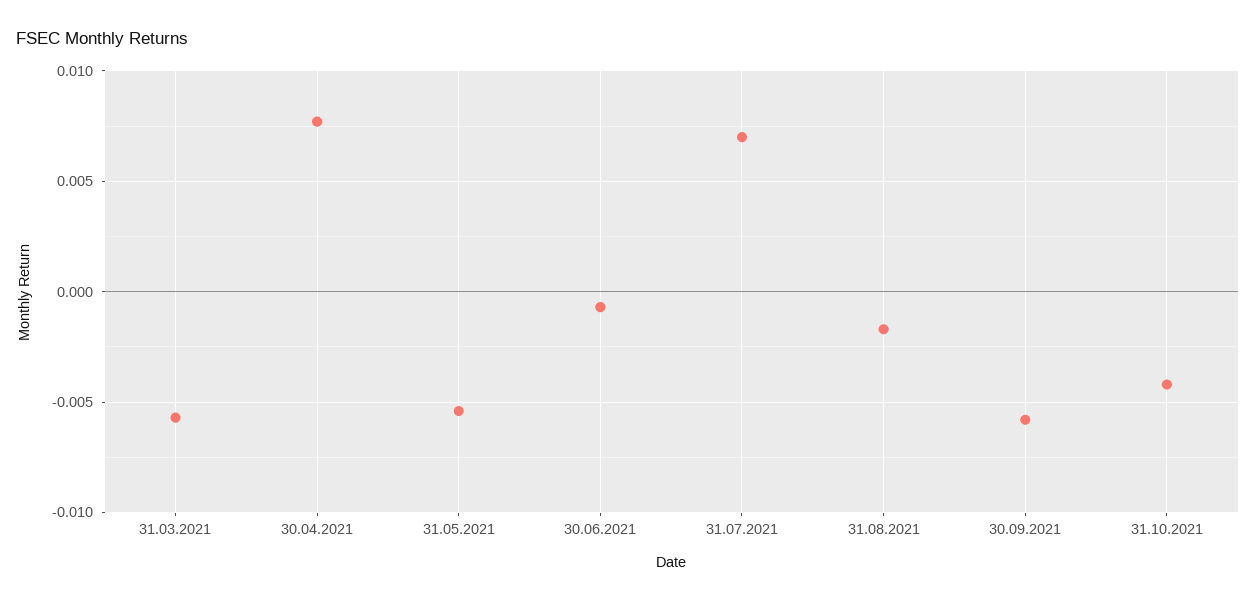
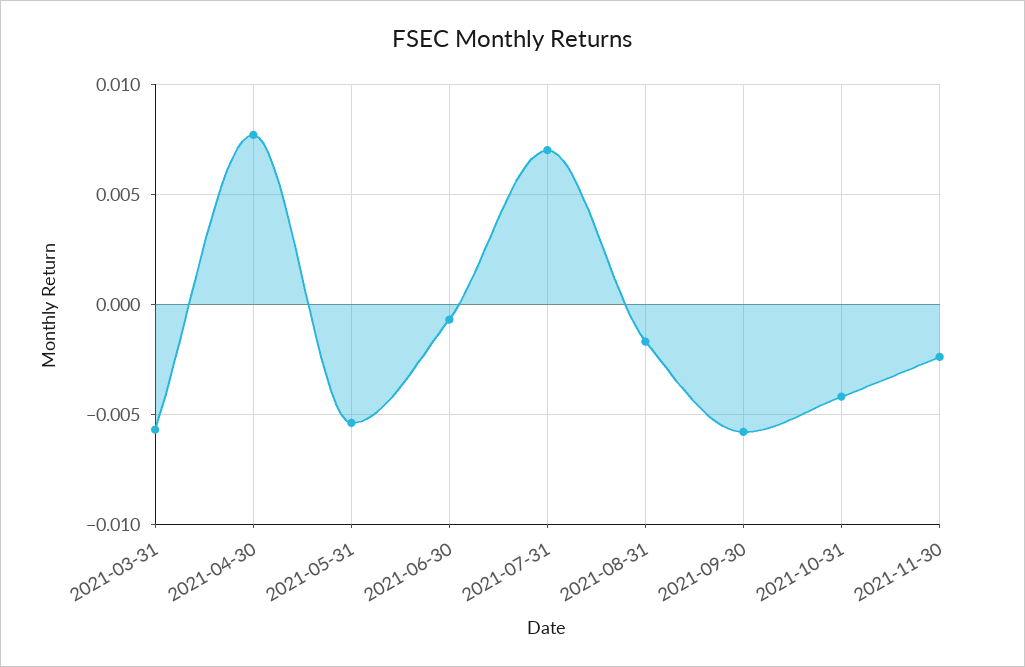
2021-11-30: none -> -0.0025

